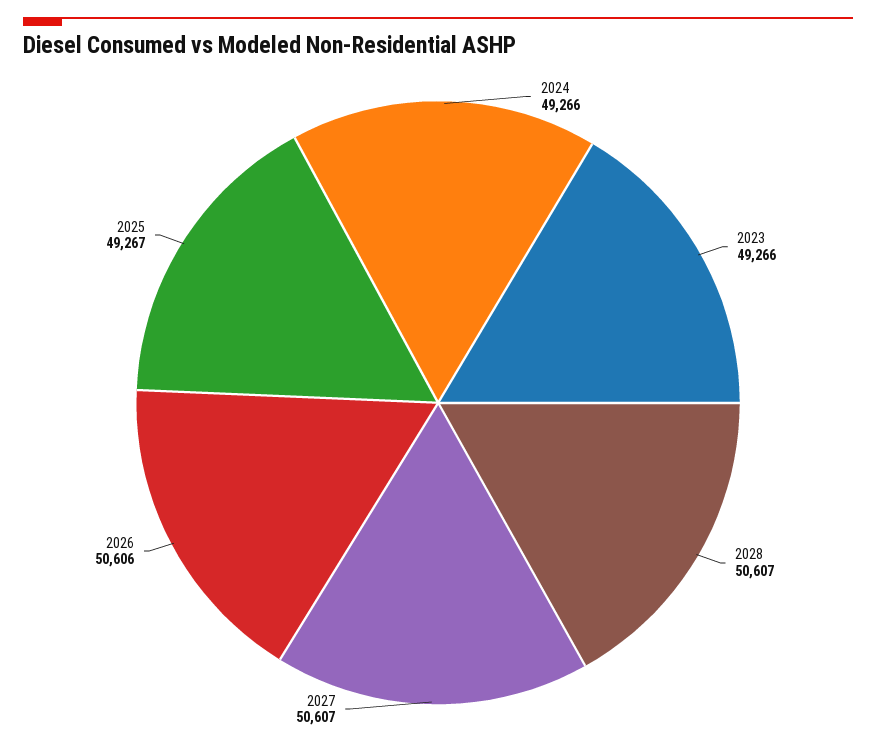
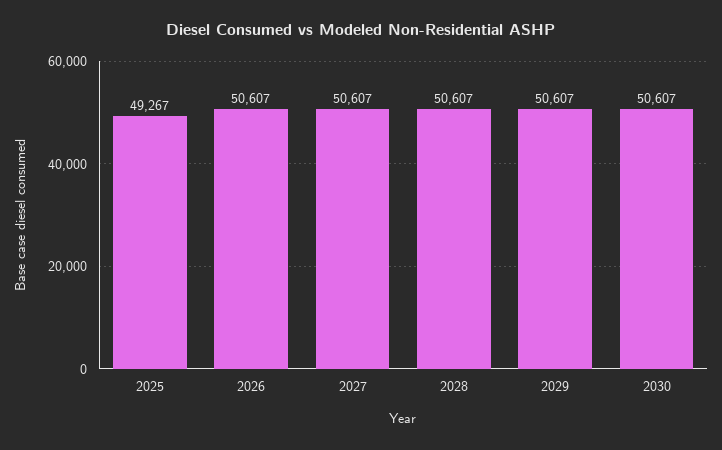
2024: 49266 -> none
2023: 49266 -> none
2026: 50606 -> 50607
2029: none -> 50607
2030: none -> 50607

